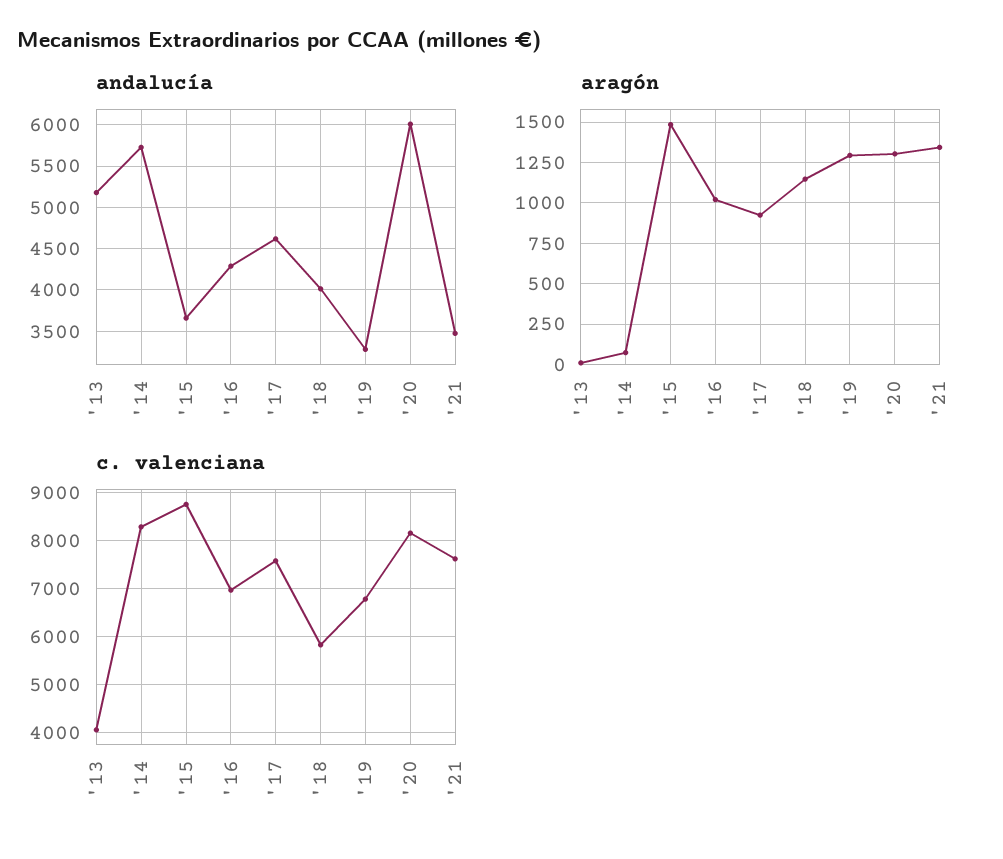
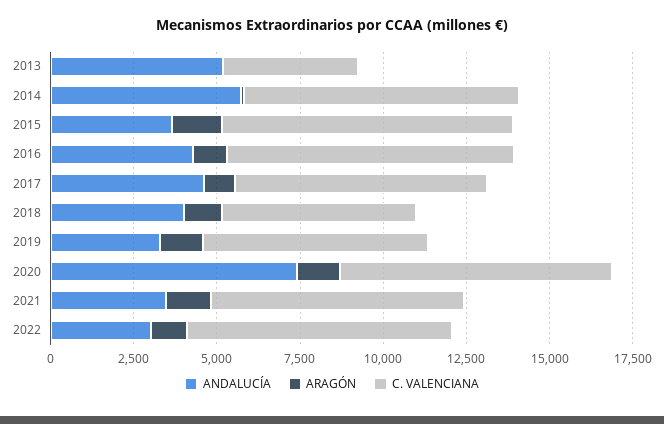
andalucía, '20: 6000 -> 7500
c. valenciana, '16: 7000 -> 8500
andalucía, 2022: none -> 3000
aragón, 2022: none -> 1000
c. valenciana, 2022: none -> 8000

